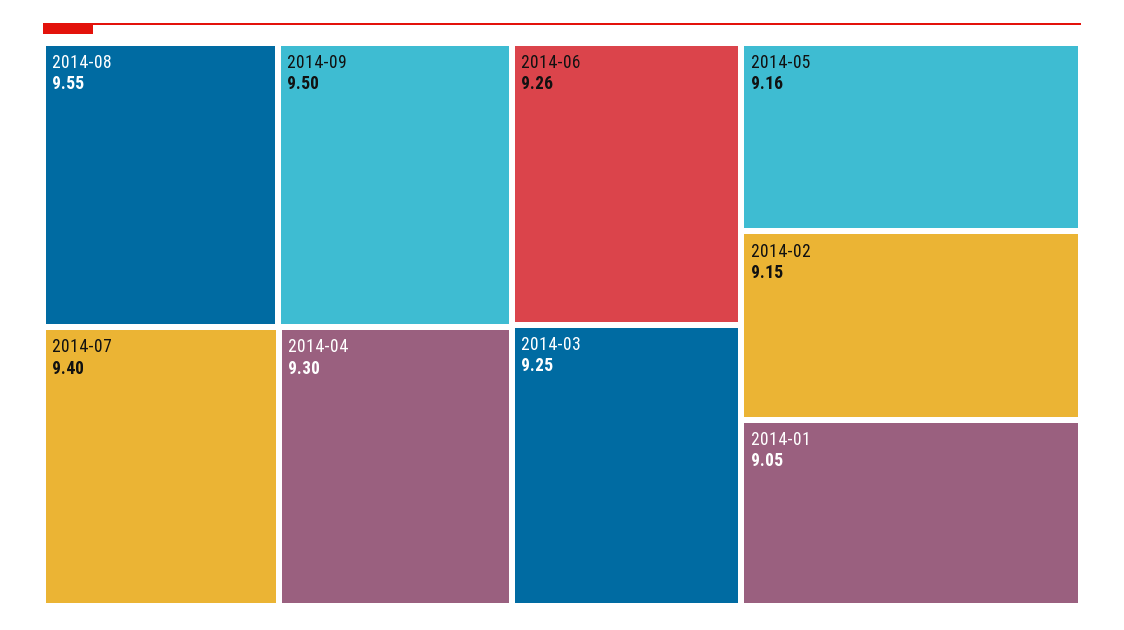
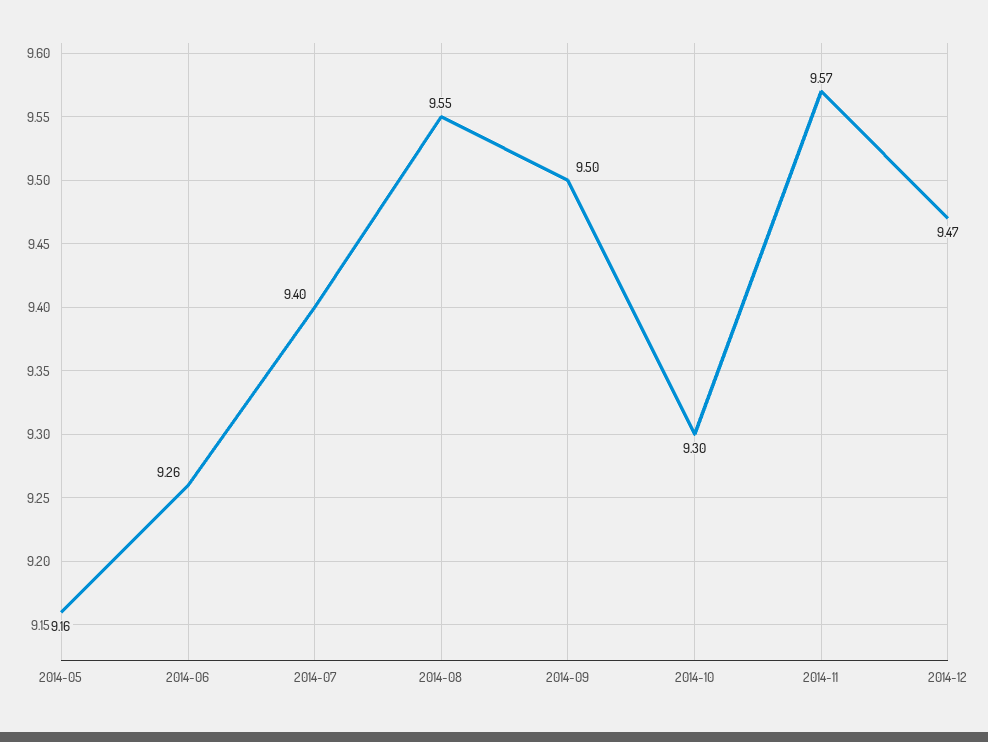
2014-04: 9.3 -> none
2014-03: 9.25 -> none
2014-02: 9.15 -> none
2014-01: 9.05 -> none
2014-10: none -> 9.3
2014-11: none -> 9.57
2014-12: none -> 9.47

